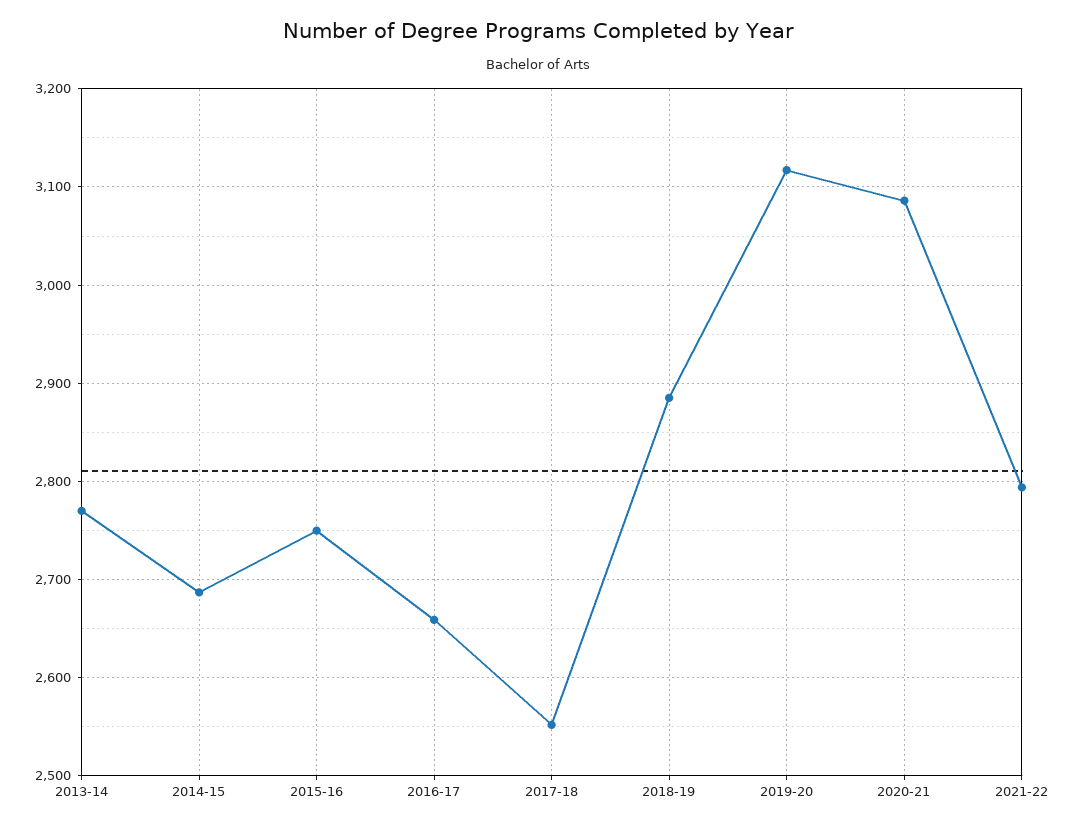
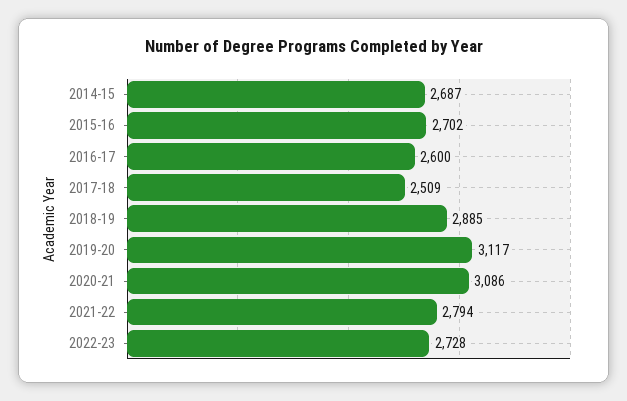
2013-14: 2770 -> none
2015-16: 2750 -> 2702
2016-17: 2660 -> 2600
2017-18: 2550 -> 2509
2022-23: none -> 2728

